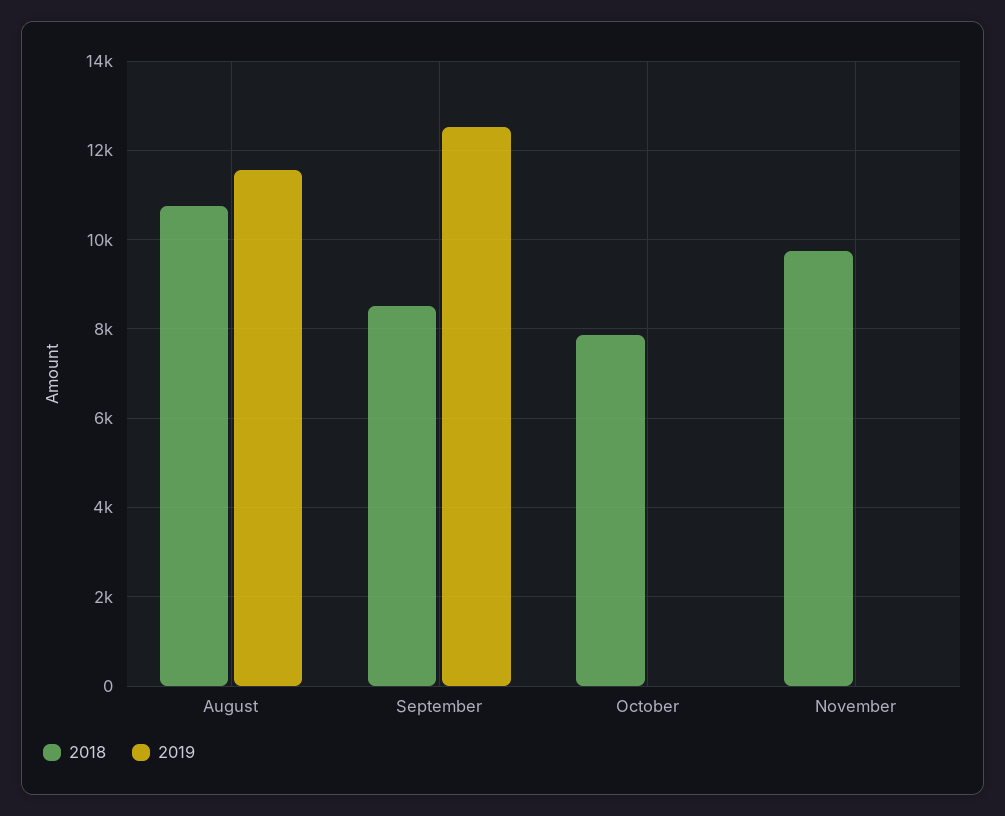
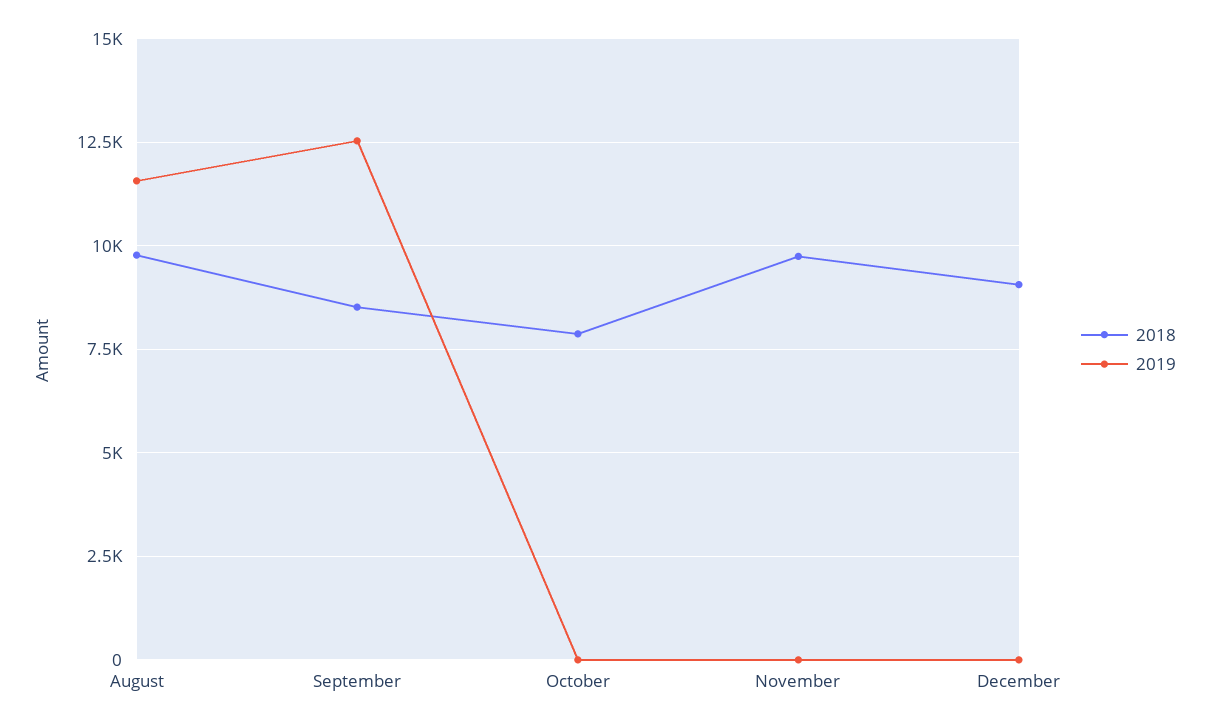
2018, August: 10800 -> 9750
2018, December: none -> 9000
2019, December: none -> 0

